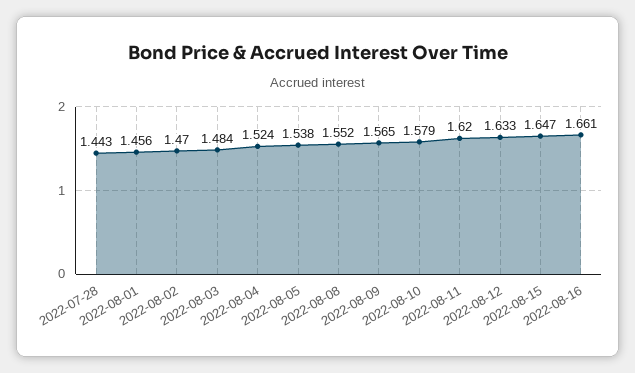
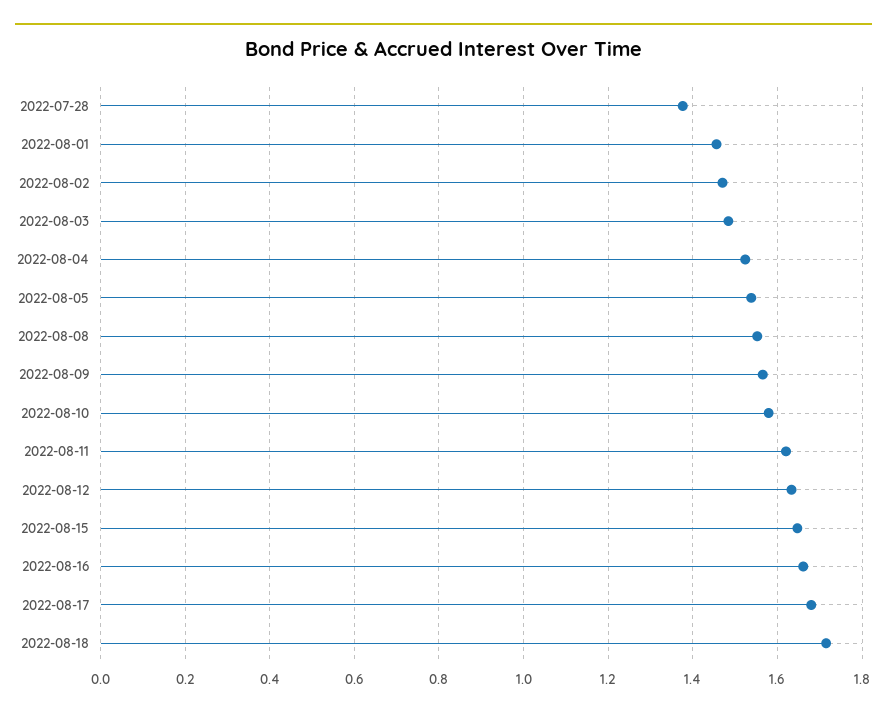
2022-07-28: 1.443 -> 1.38
2022-08-17: none -> 1.68
2022-08-18: none -> 1.72

